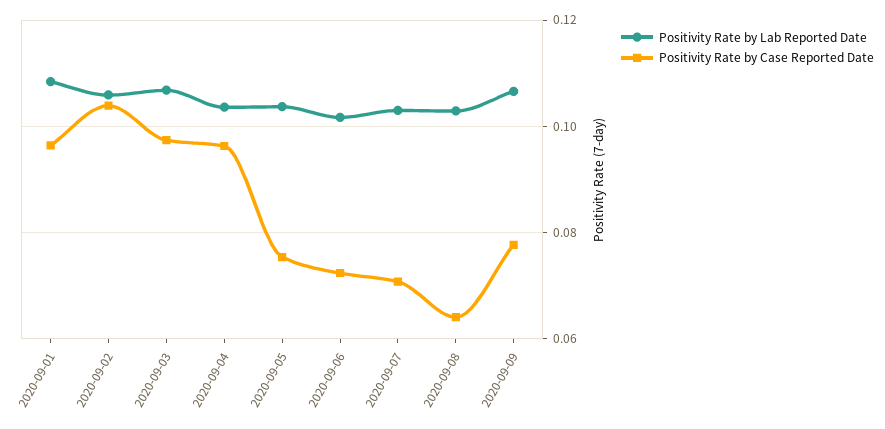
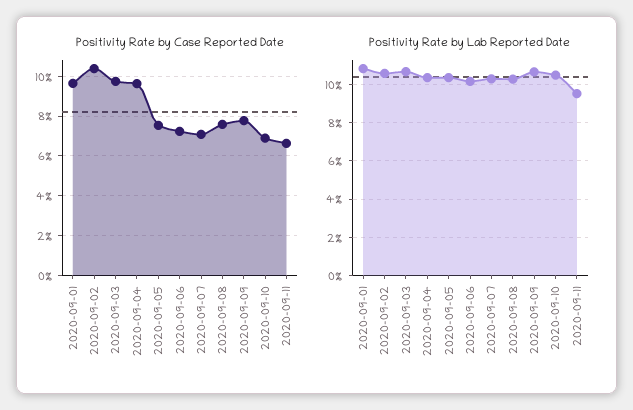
Positivity Rate by Case Reported Date, 2020-09-08: 0.064 -> 0.075
Positivity Rate by Case Reported Date, 2020-09-10: none -> 0.07
Positivity Rate by Case Reported Date, 2020-09-11: none -> 0.065
Positivity Rate by Lab Reported Date, 2020-09-10: none -> 0.105
Positivity Rate by Lab Reported Date, 2020-09-11: none -> 0.095

